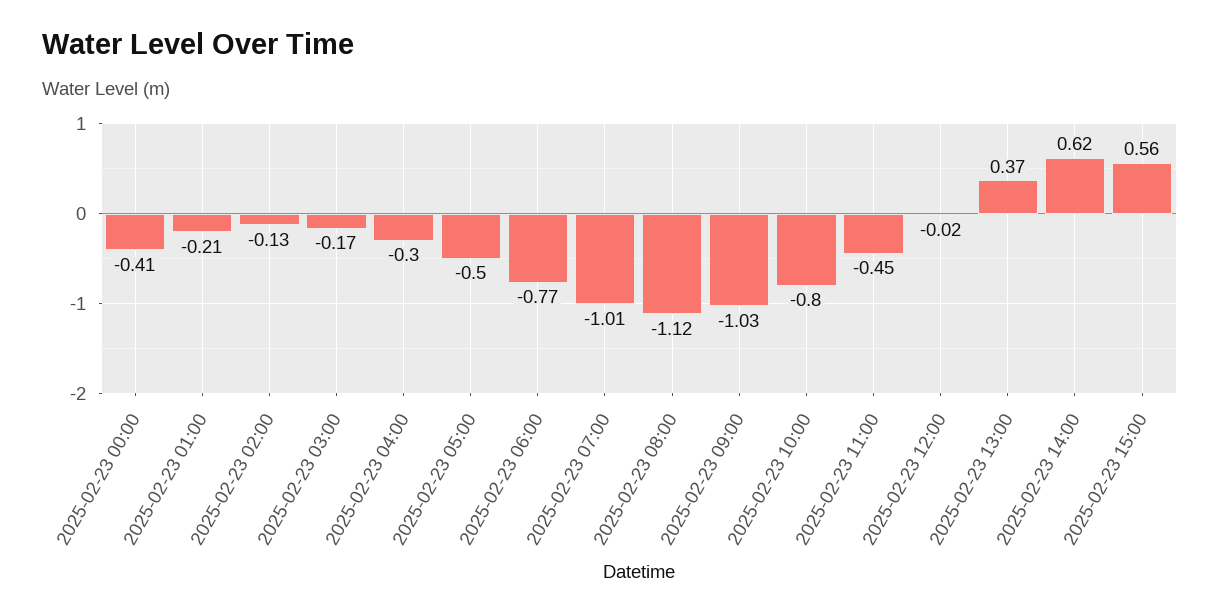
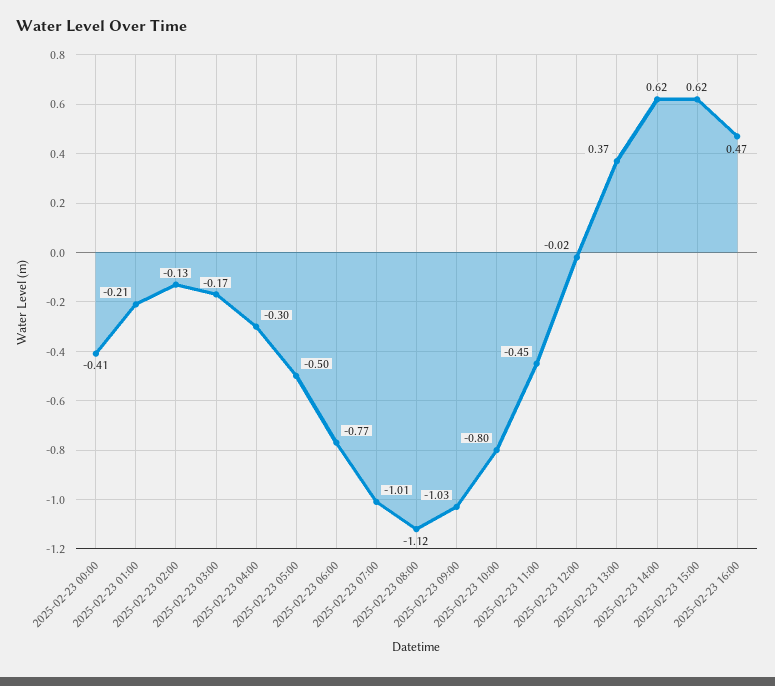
2025-02-23 15:00: 0.56 -> 0.62
2025-02-23 16:00: none -> 0.47

